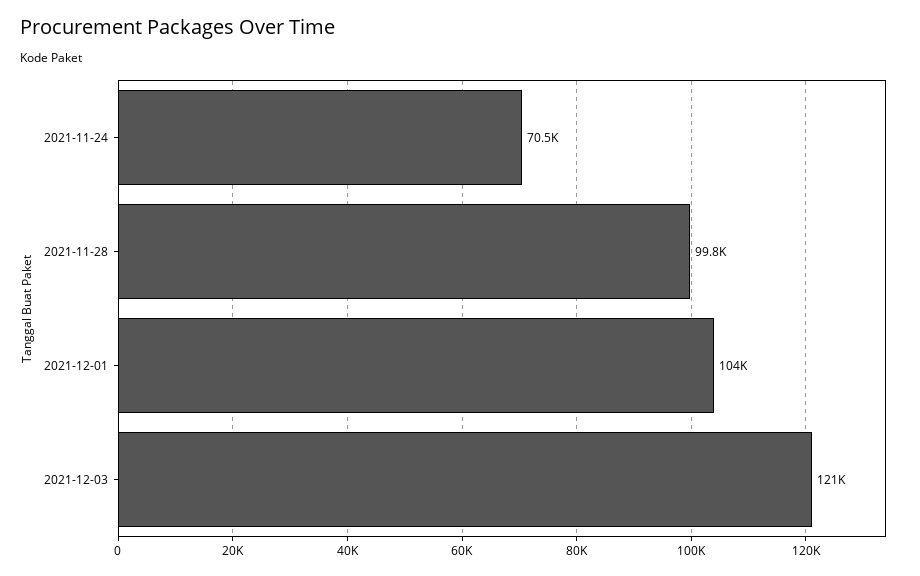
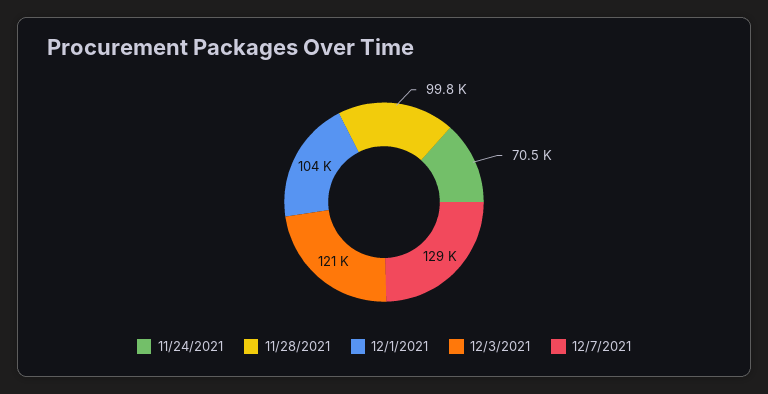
12/7/2021: none -> 129000

